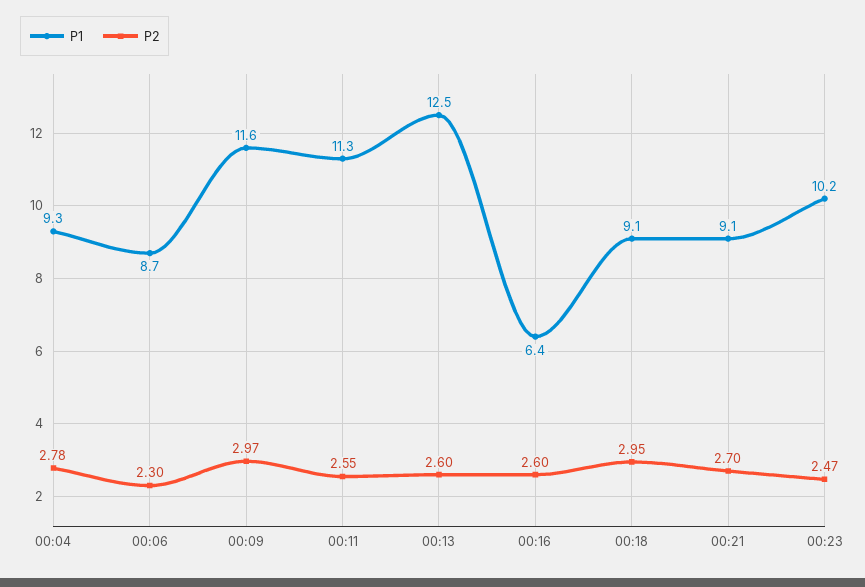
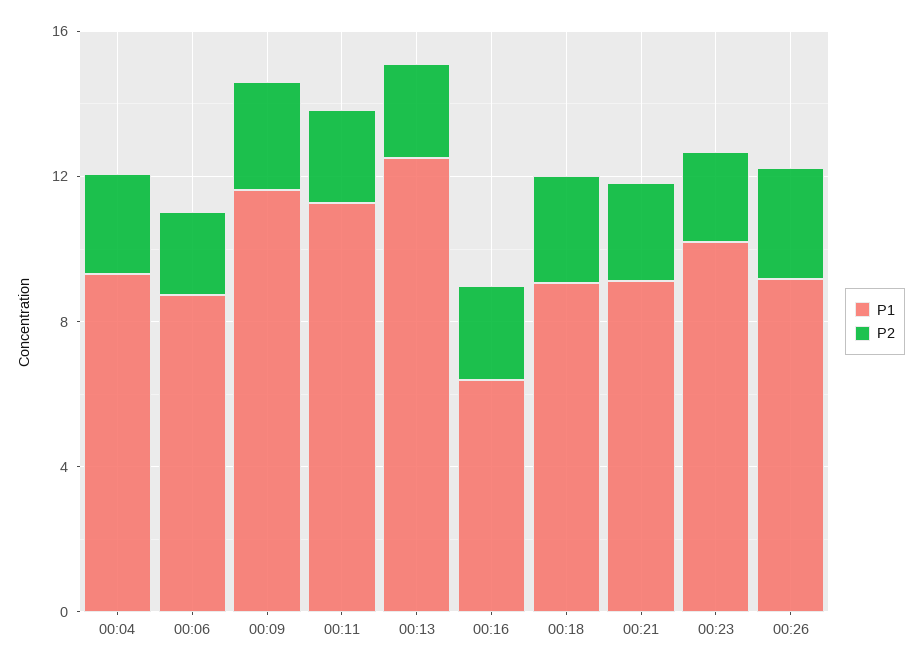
P1, 00:26: none -> 9
P2, 00:26: none -> 3

